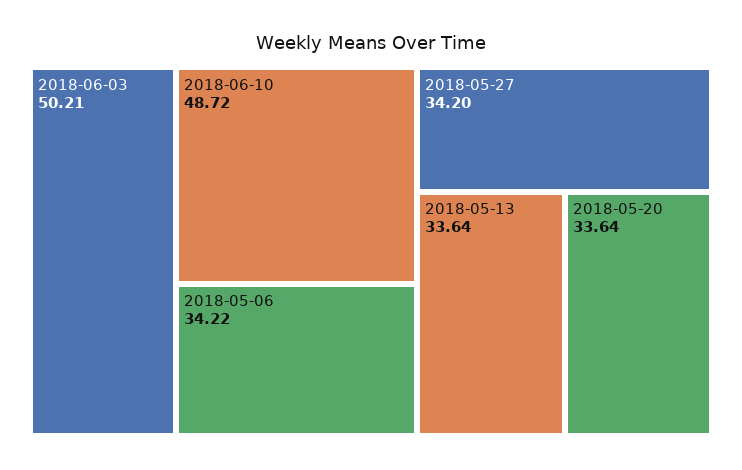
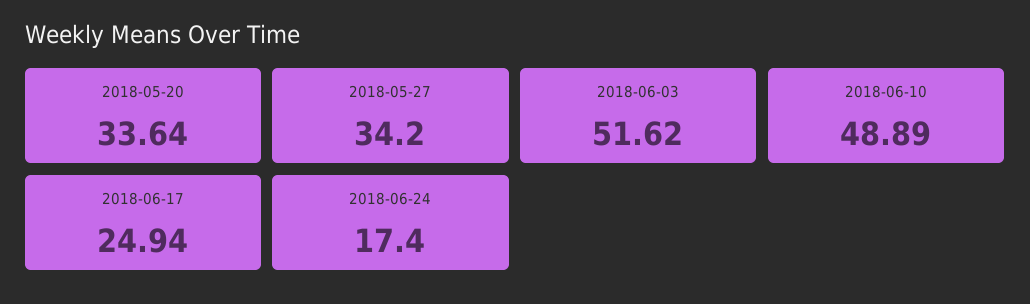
2018-06-03: 50.21 -> 51.62
2018-06-10: 48.72 -> 48.89
2018-05-06: 34.22 -> none
2018-05-13: 33.64 -> none
2018-06-17: none -> 24.94
2018-06-24: none -> 17.4

